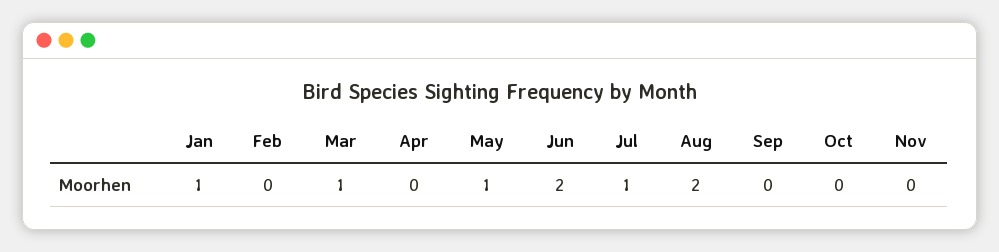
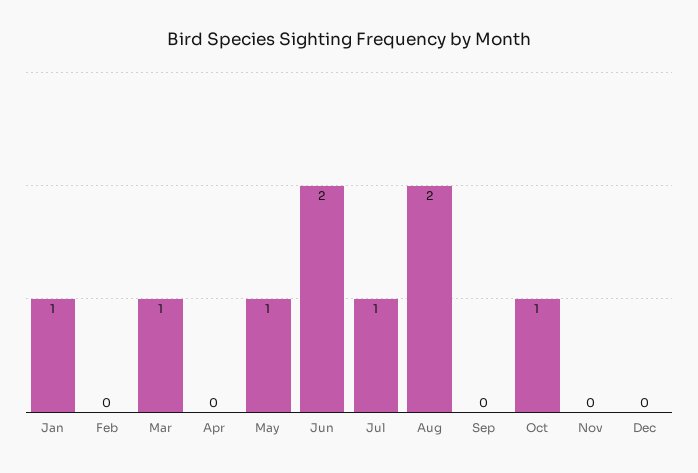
Oct: 0 -> 1
Dec: none -> 0

